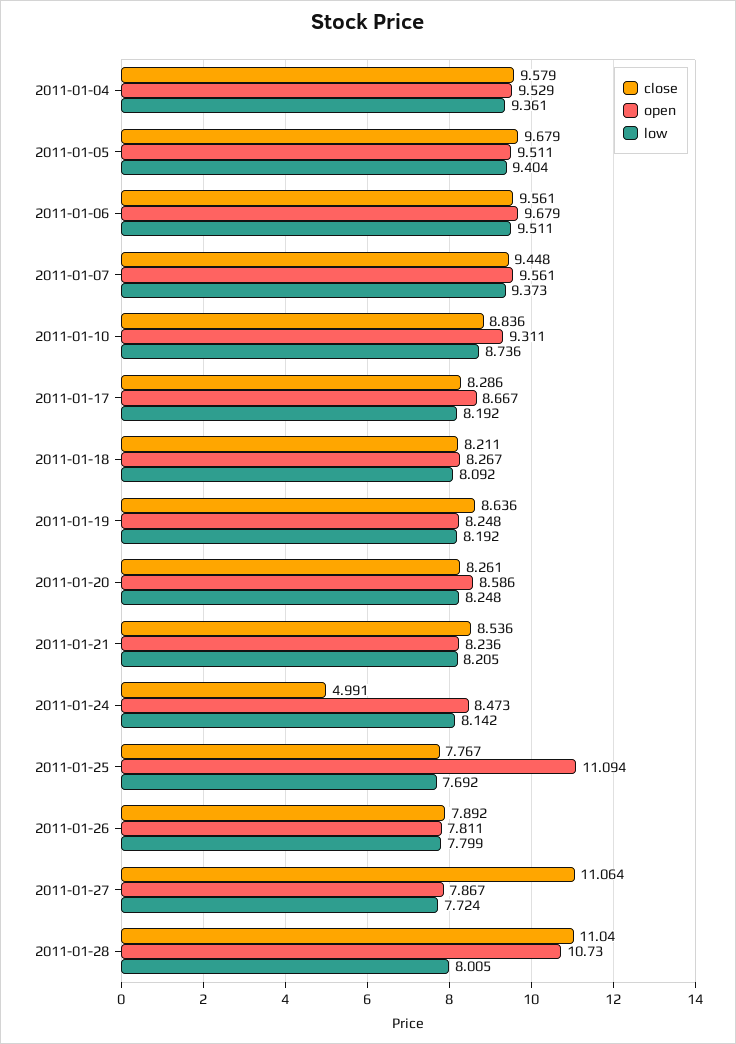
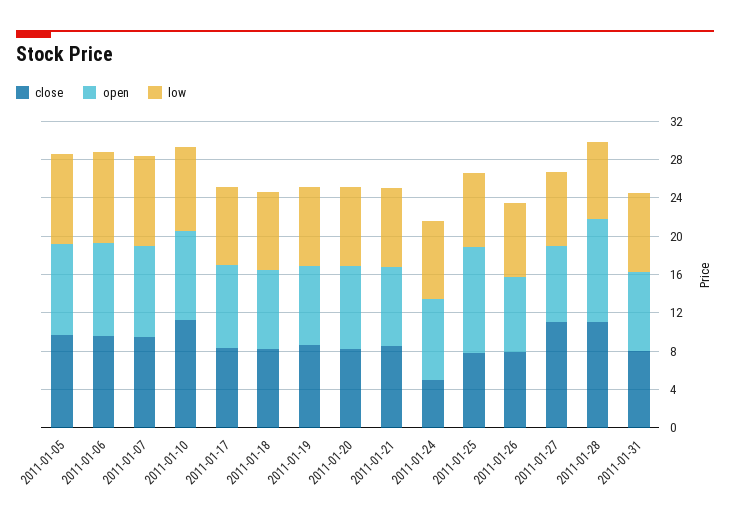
close, 2011-01-04: 9.579 -> none
open, 2011-01-04: 9.529 -> none
low, 2011-01-04: 9.361 -> none
close, 2011-01-10: 8.836 -> 11
close, 2011-01-31: none -> 8
open, 2011-01-31: none -> 8
low, 2011-01-31: none -> 8

